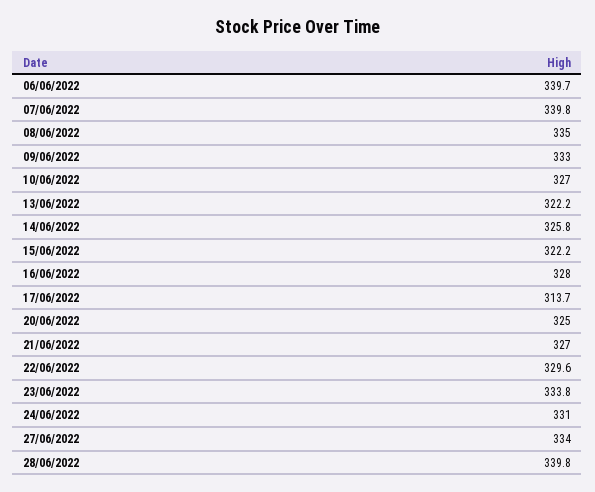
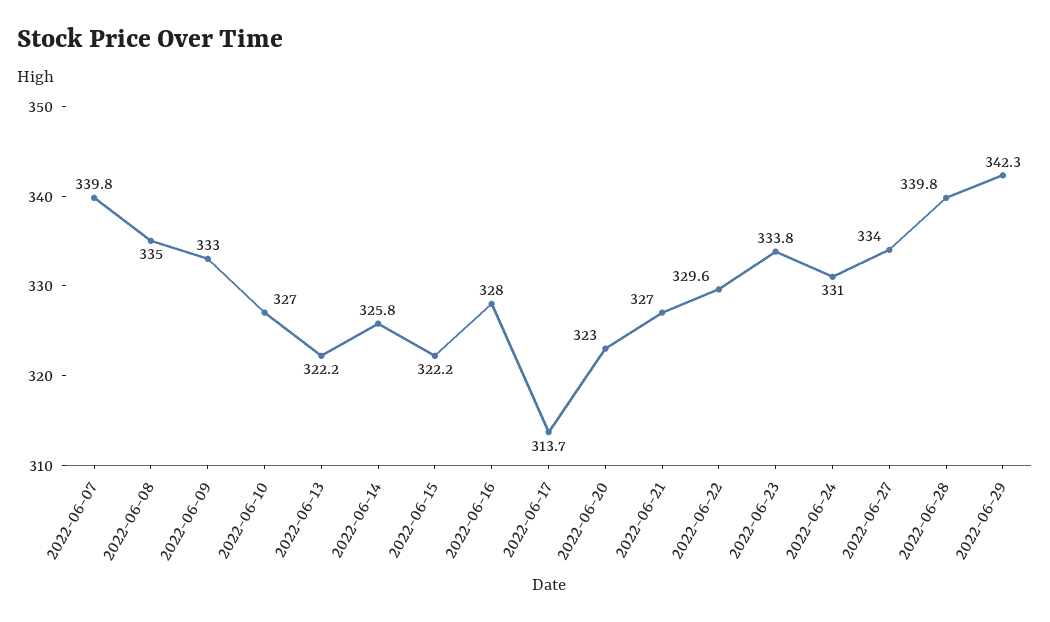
06/06/2022: 339.7 -> none
20/06/2022: 325 -> 323
2022-06-29: none -> 342.3

